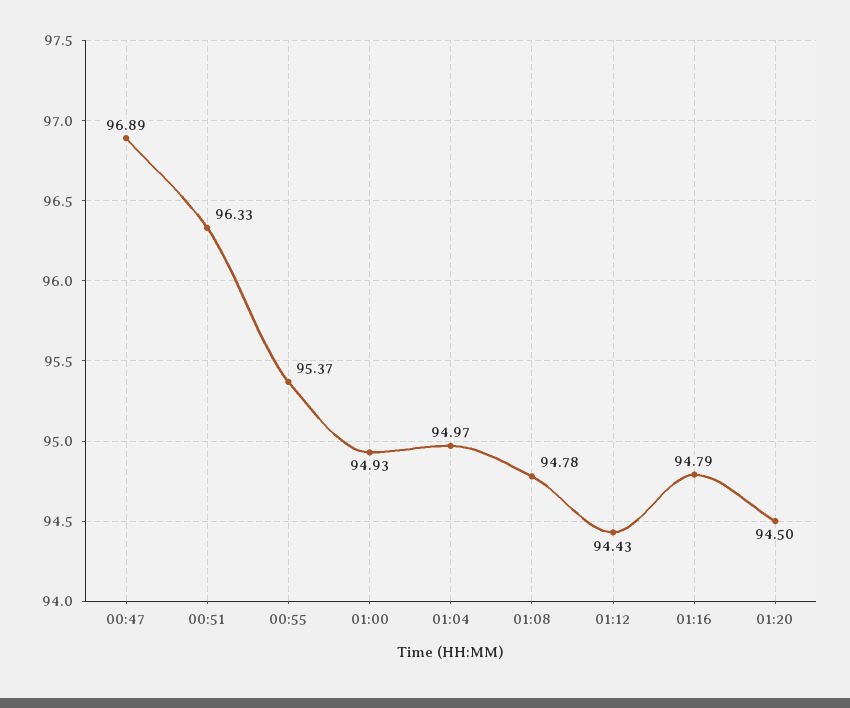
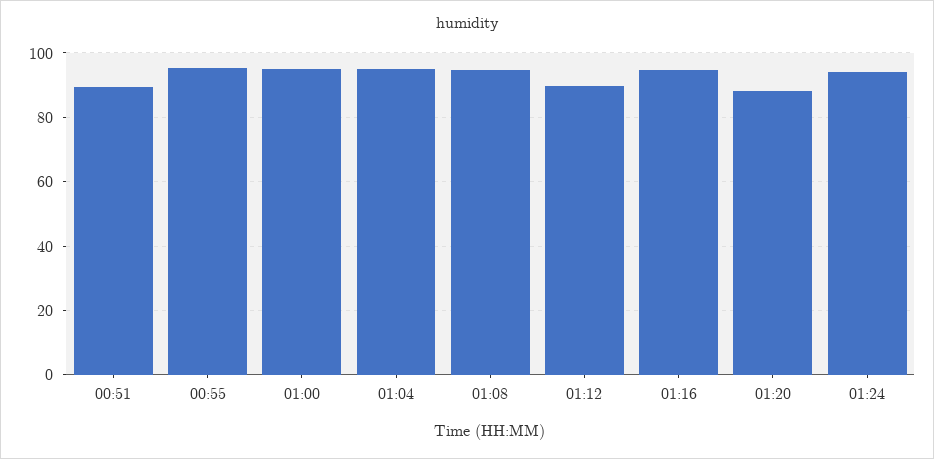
00:47: 96.89 -> none
00:51: 96.33 -> 90
01:12: 94.43 -> 90
01:20: 94.5 -> 88
01:24: none -> 94

